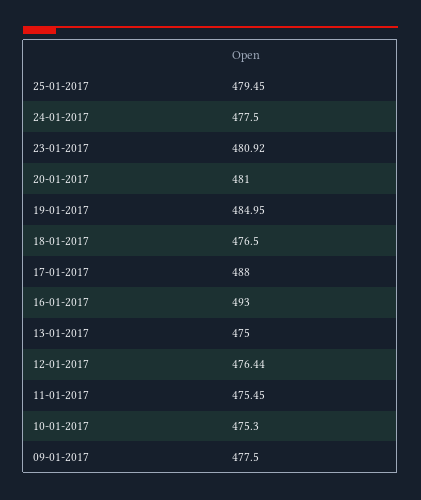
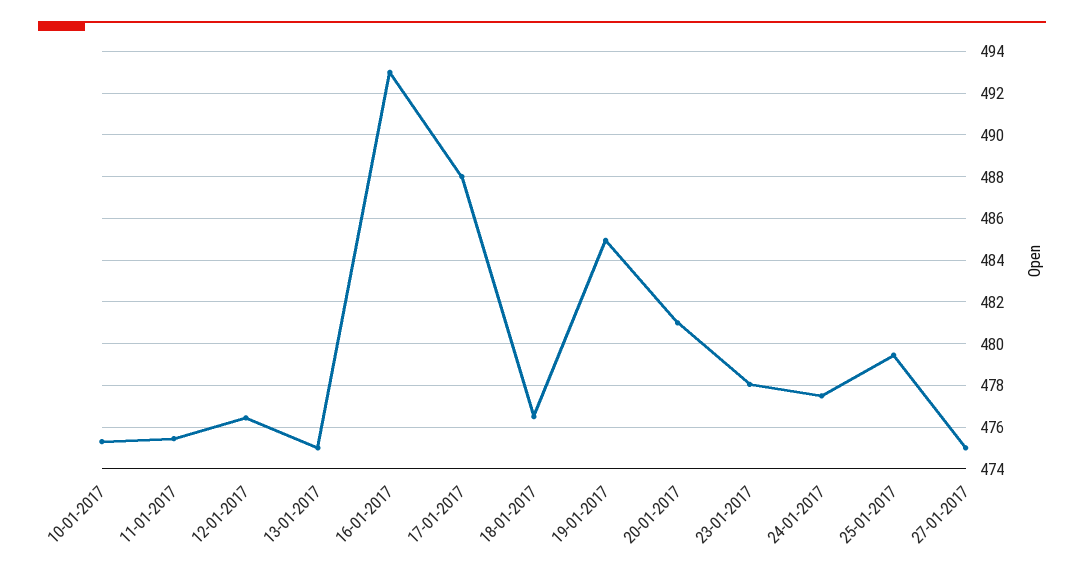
23-01-2017: 480.92 -> 478
09-01-2017: 477.5 -> none
27-01-2017: none -> 475

